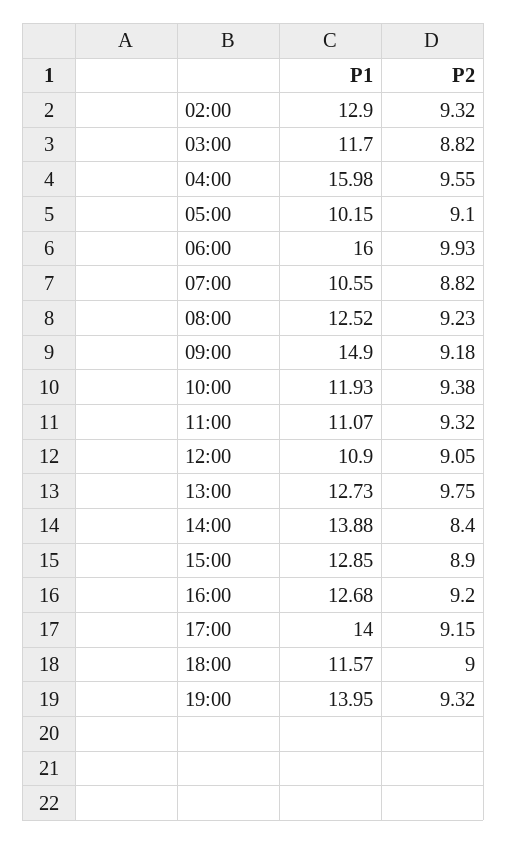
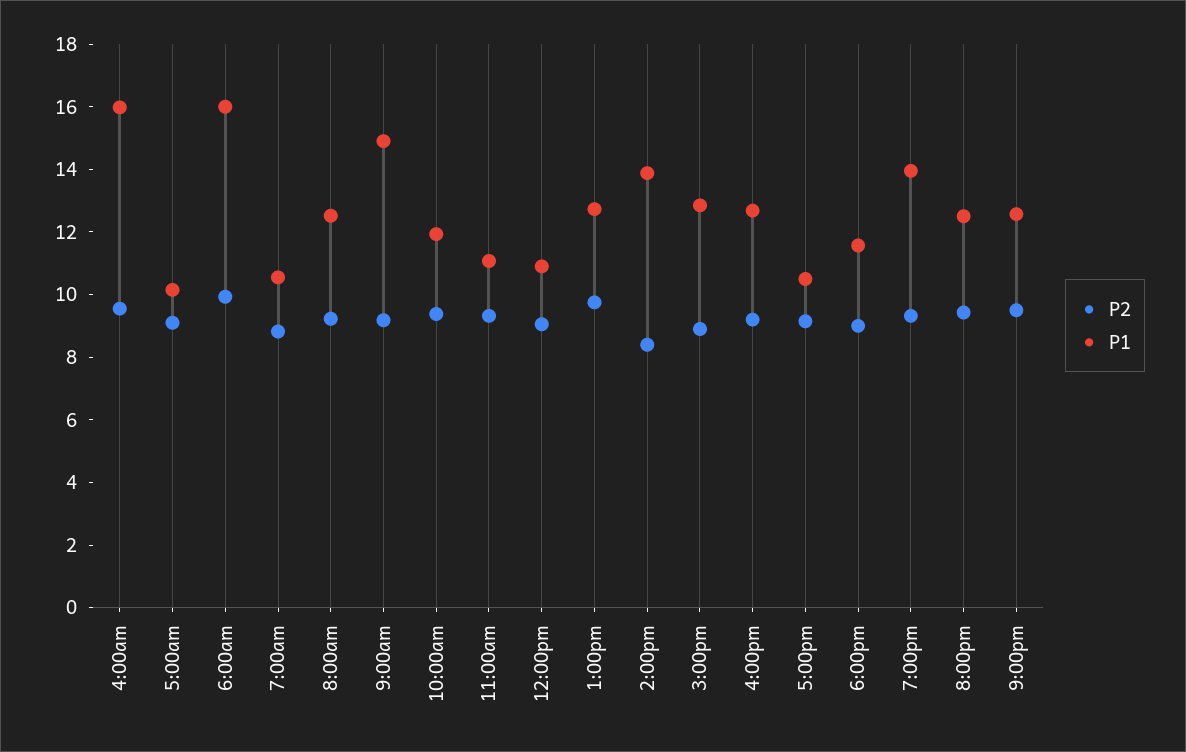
P1, 02:00: 12.9 -> none
P2, 02:00: 9.32 -> none
P1, 03:00: 11.7 -> none
P2, 03:00: 8.82 -> none
P1, 17:00: 14 -> 10.5
P2, 8:00pm: none -> 9.5
P1, 8:00pm: none -> 12.5
P2, 9:00pm: none -> 9.5
P1, 9:00pm: none -> 12.5

